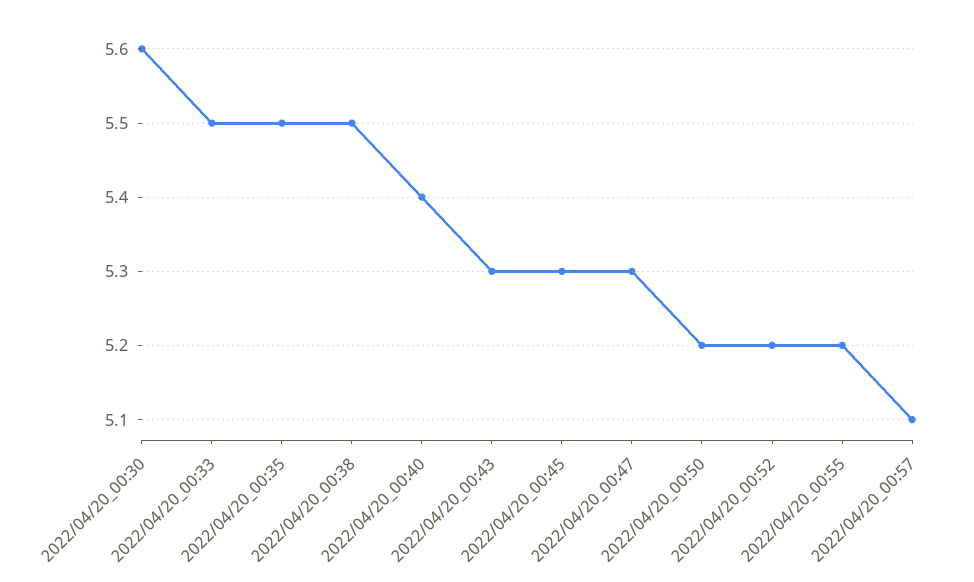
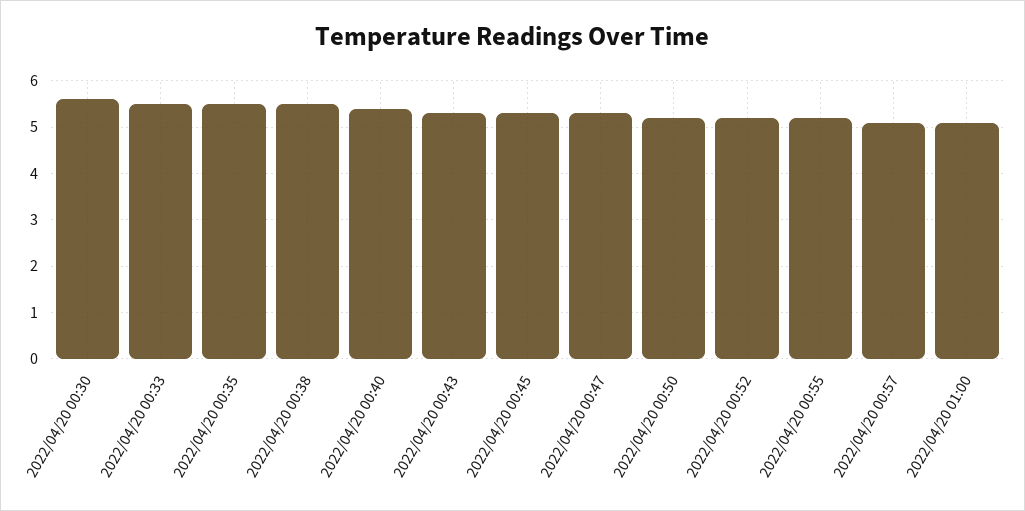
2022/04/20 01:00: none -> 5

